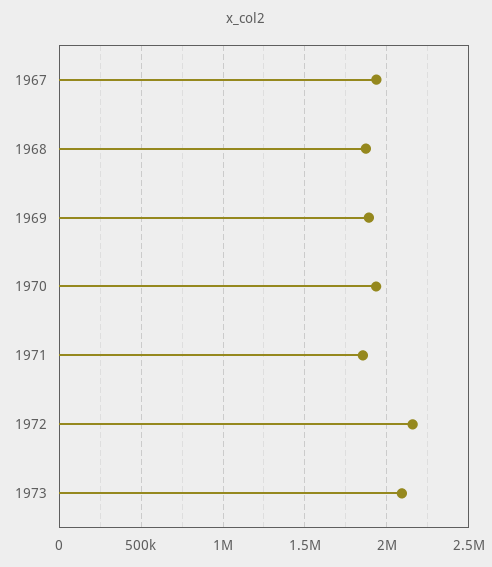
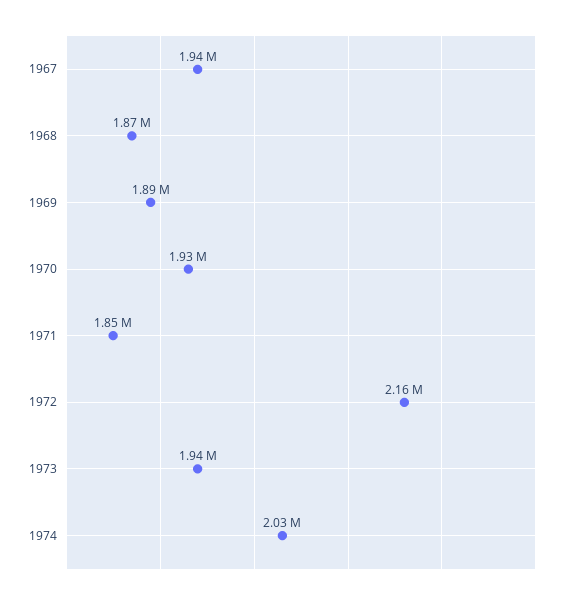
1973: 2100000 -> 1940000
1974: none -> 2030000

